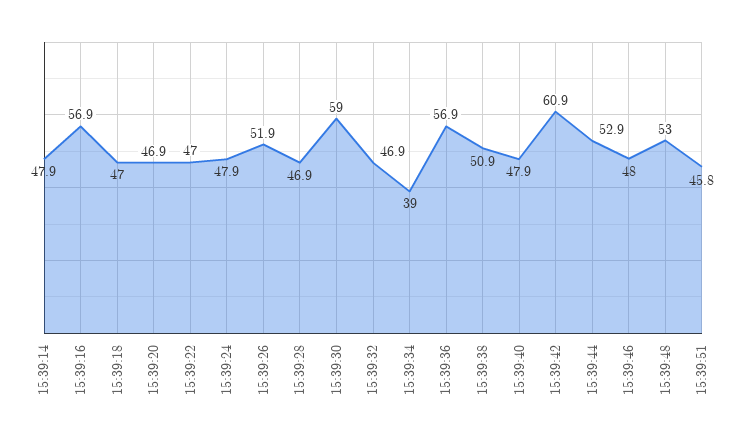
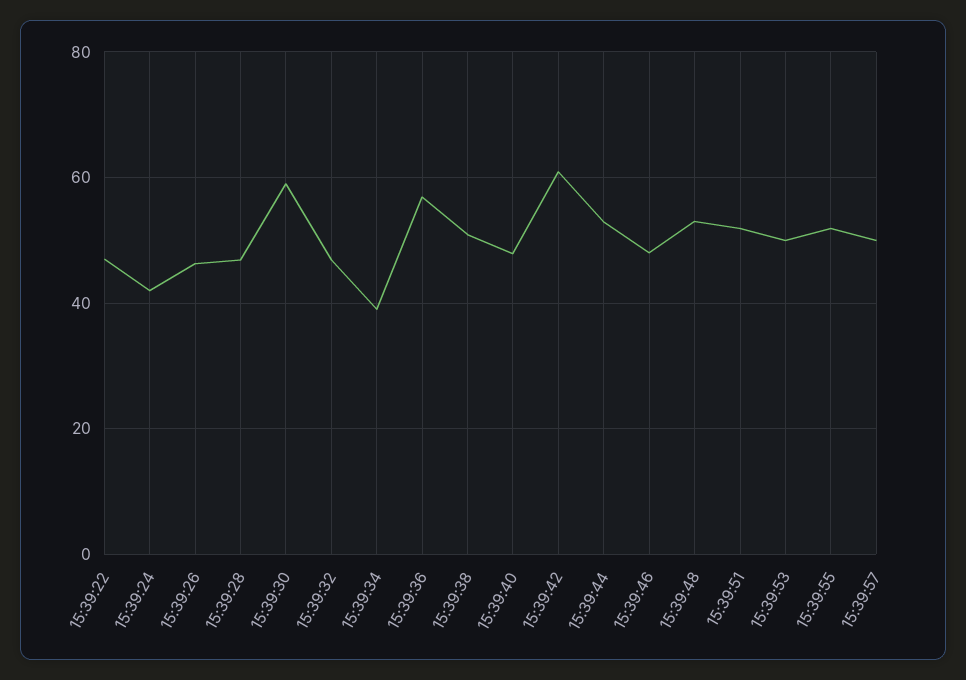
15:39:14: 47.9 -> none
15:39:16: 56.9 -> none
15:39:18: 47 -> none
15:39:20: 46.9 -> none
15:39:24: 47.9 -> 42
15:39:26: 51.9 -> 46
15:39:51: 45.8 -> 52
15:39:53: none -> 50
15:39:55: none -> 52
15:39:57: none -> 50

